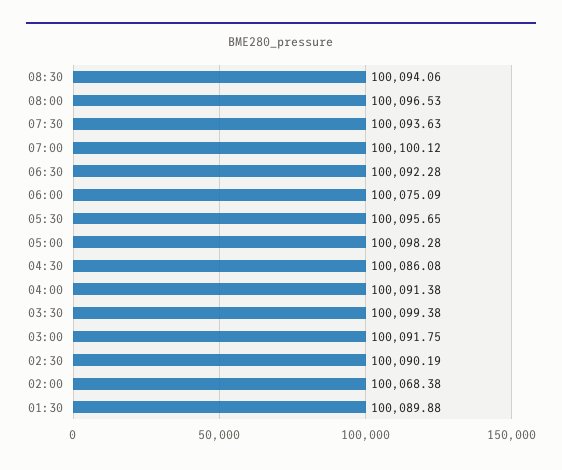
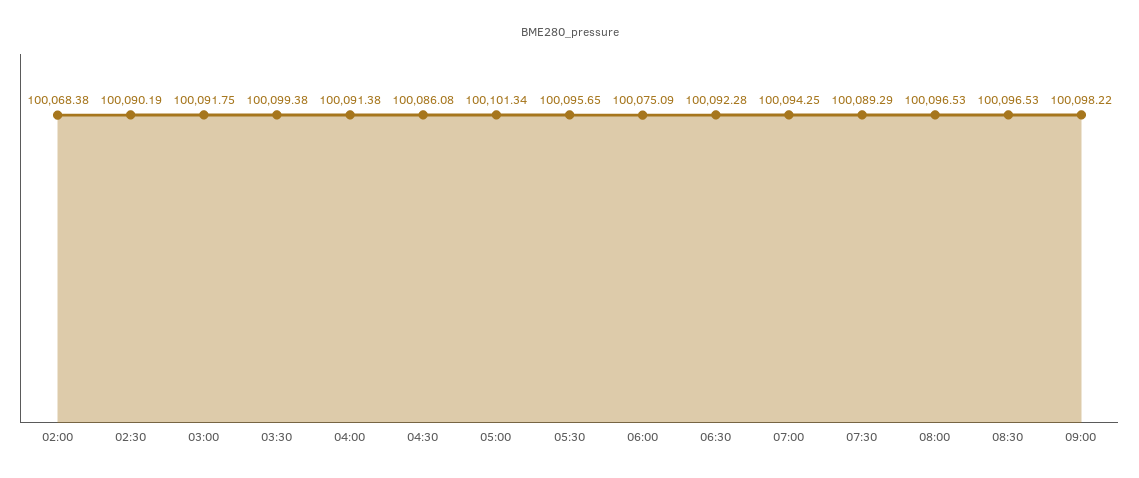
08:30: 100094.06 -> 100096.53
07:30: 100093.63 -> 100089.29
07:00: 100100.12 -> 100094.25
05:00: 100098.28 -> 100101.34
01:30: 100089.88 -> none
09:00: none -> 100098.22

